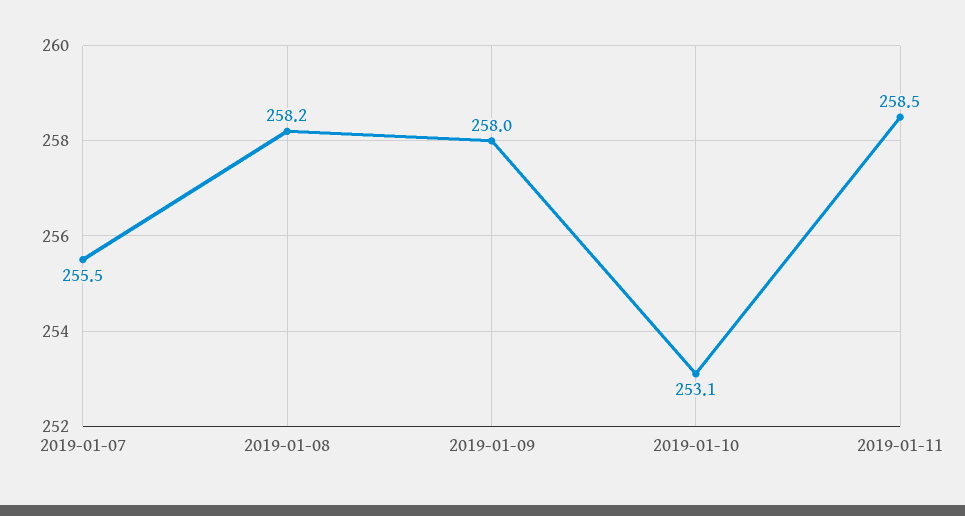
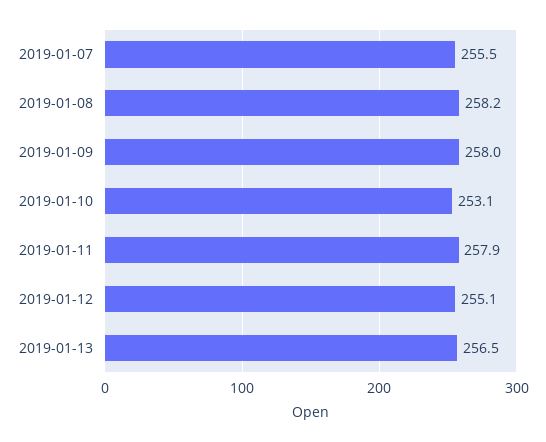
2019-01-11: 258.5 -> 257.9
2019-01-12: none -> 255.1
2019-01-13: none -> 256.5

